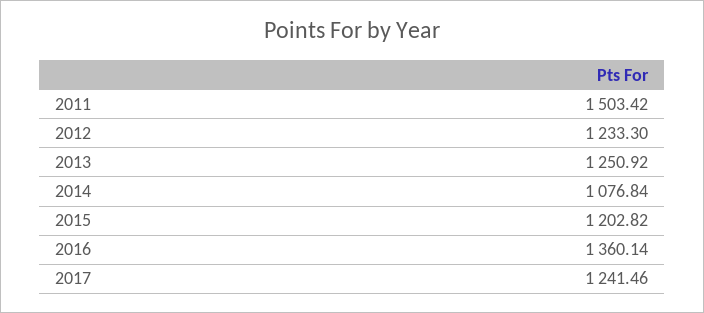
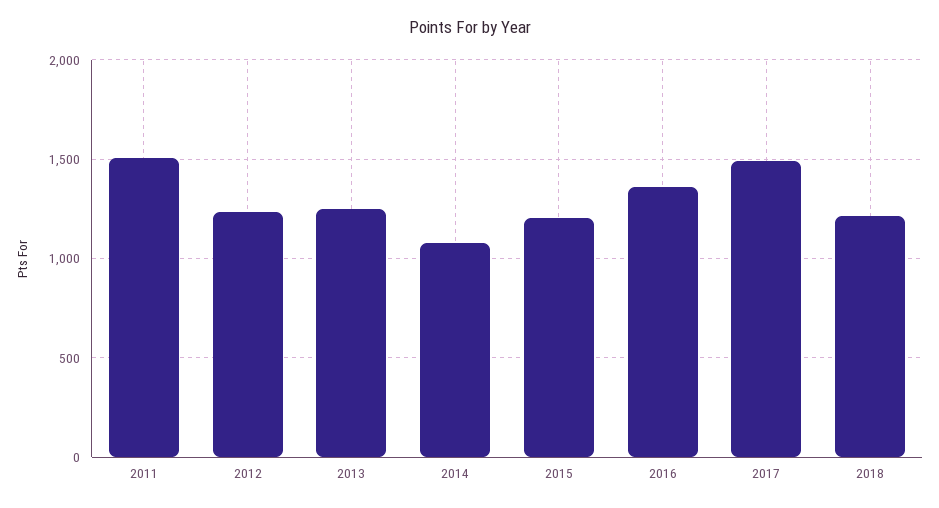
2017: 1241.46 -> 1500
2018: none -> 1200

